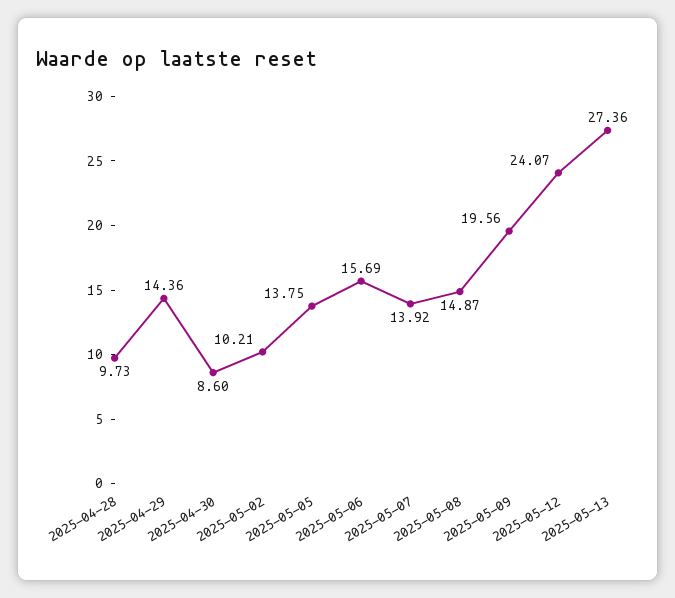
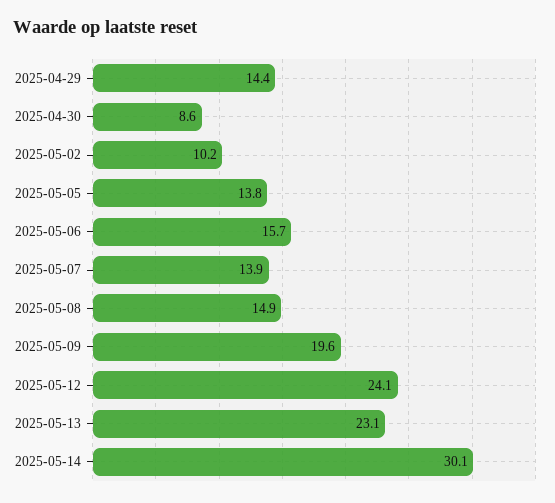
2025-04-28: 9.73 -> none
2025-05-13: 27.36 -> 23.1
2025-05-14: none -> 30.1

